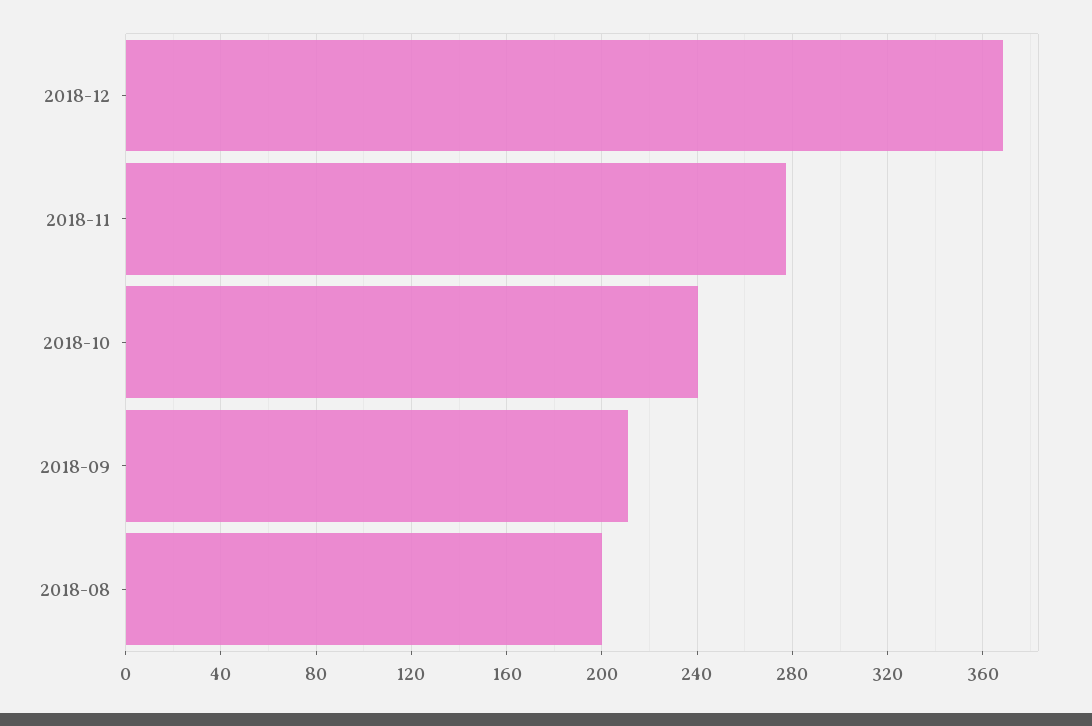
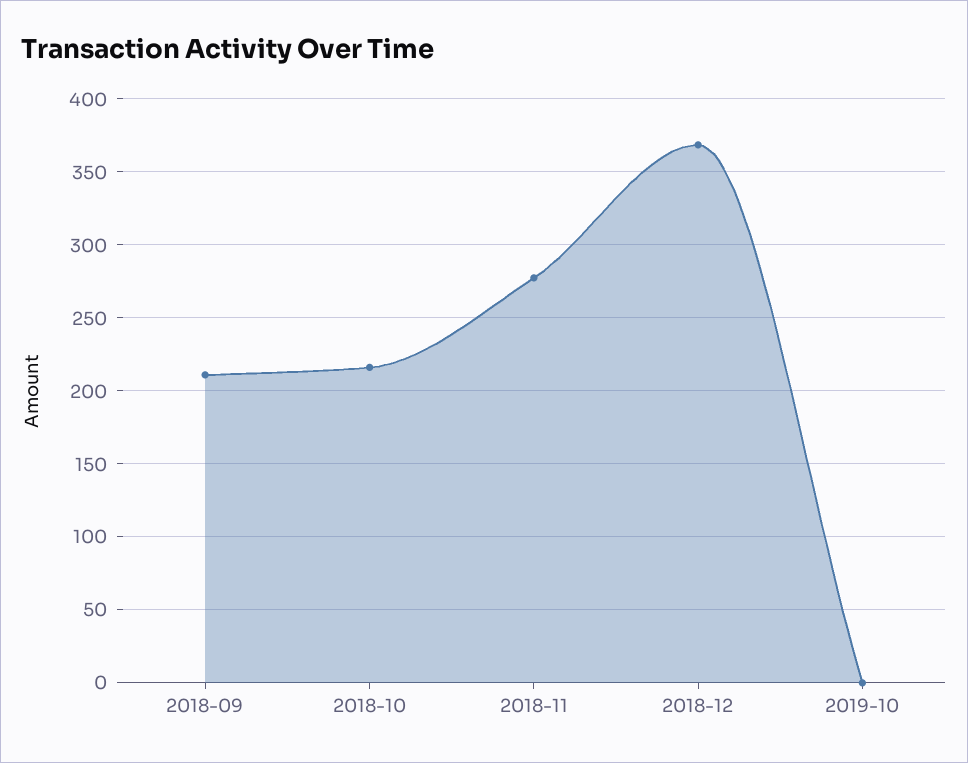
2018-10: 240 -> 215
2018-08: 200 -> none
2019-10: none -> 0

